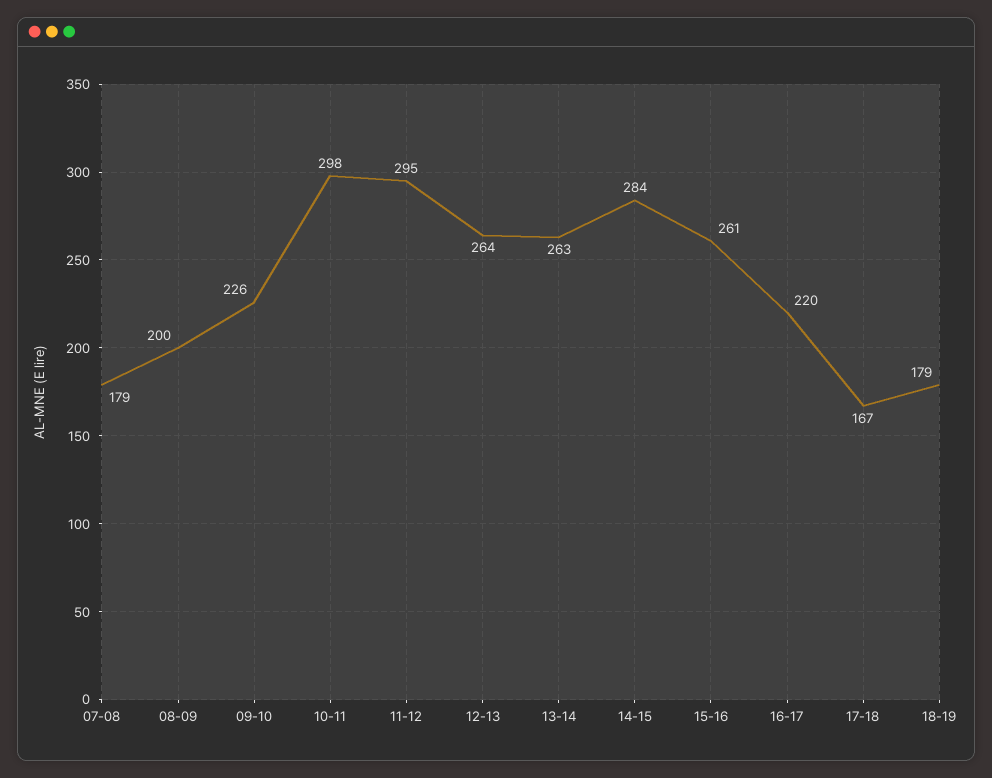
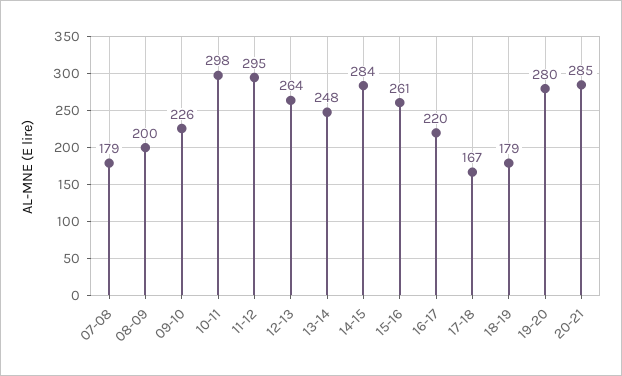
13-14: 263 -> 248
19-20: none -> 280
20-21: none -> 285

